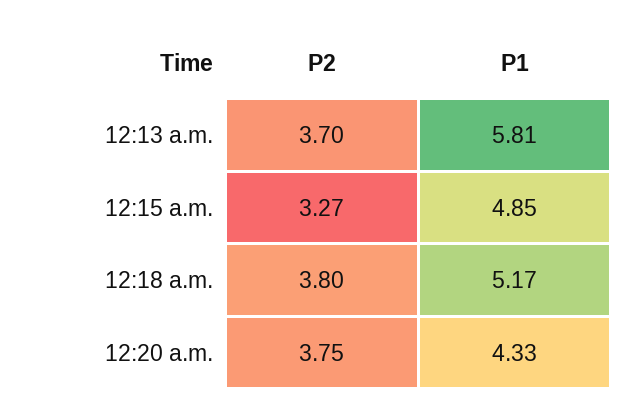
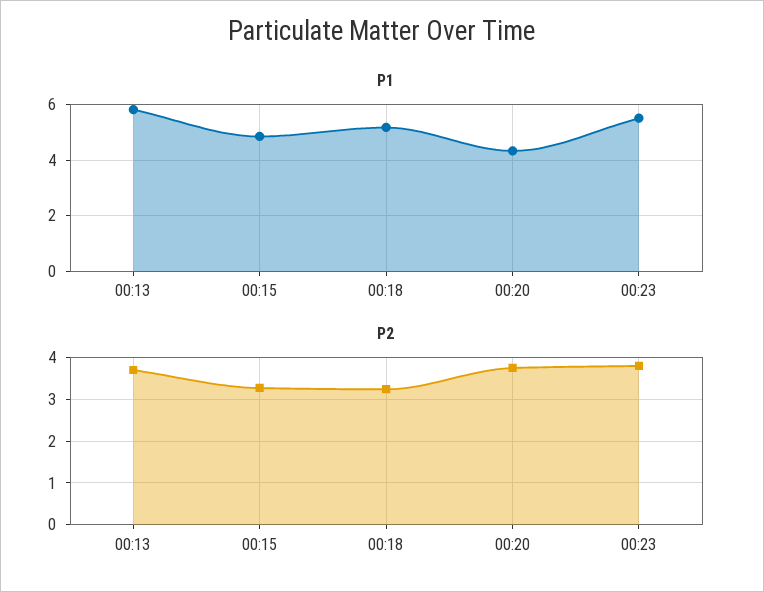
P2, 12:18 a.m.: 3.8 -> 3.2
P1, 00:23: none -> 5.5
P2, 00:23: none -> 3.8

